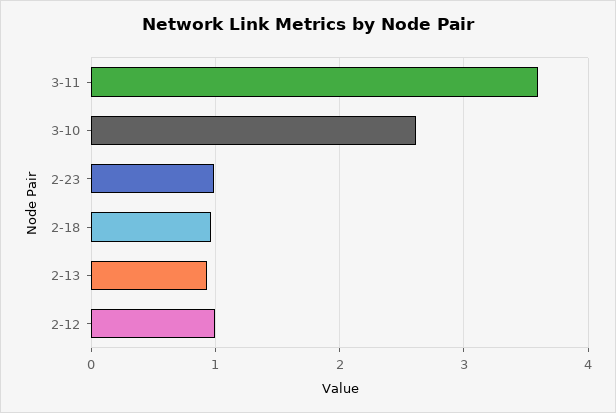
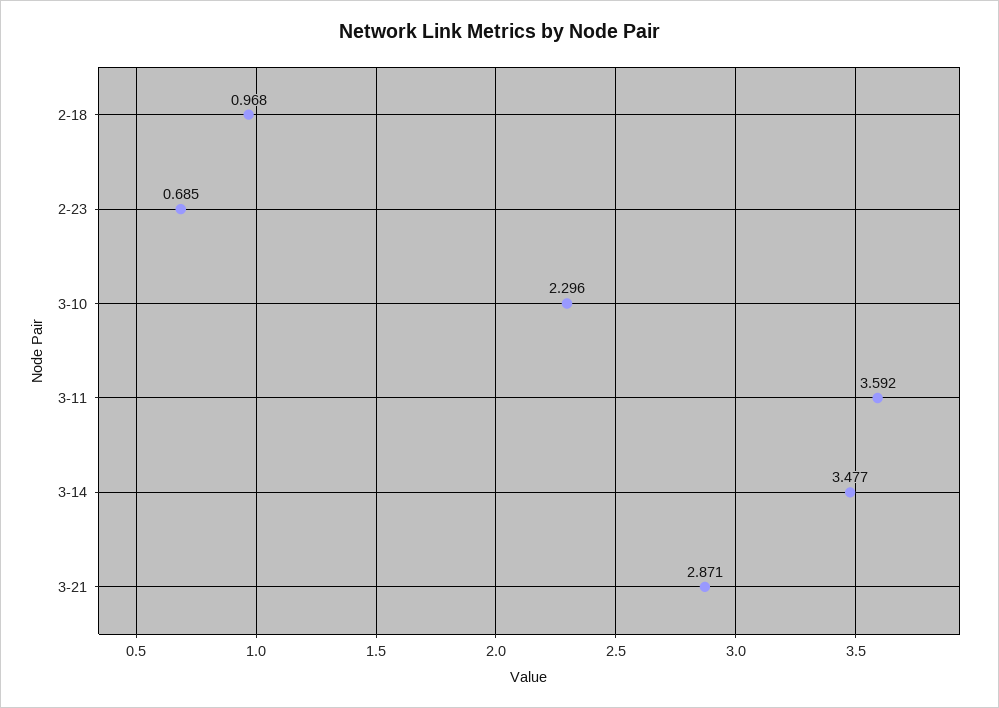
3-10: 2.6 -> 2.296
2-23: 1 -> 0.685
2-13: 0.9 -> none
2-12: 1 -> none
3-14: none -> 3.477
3-21: none -> 2.871

